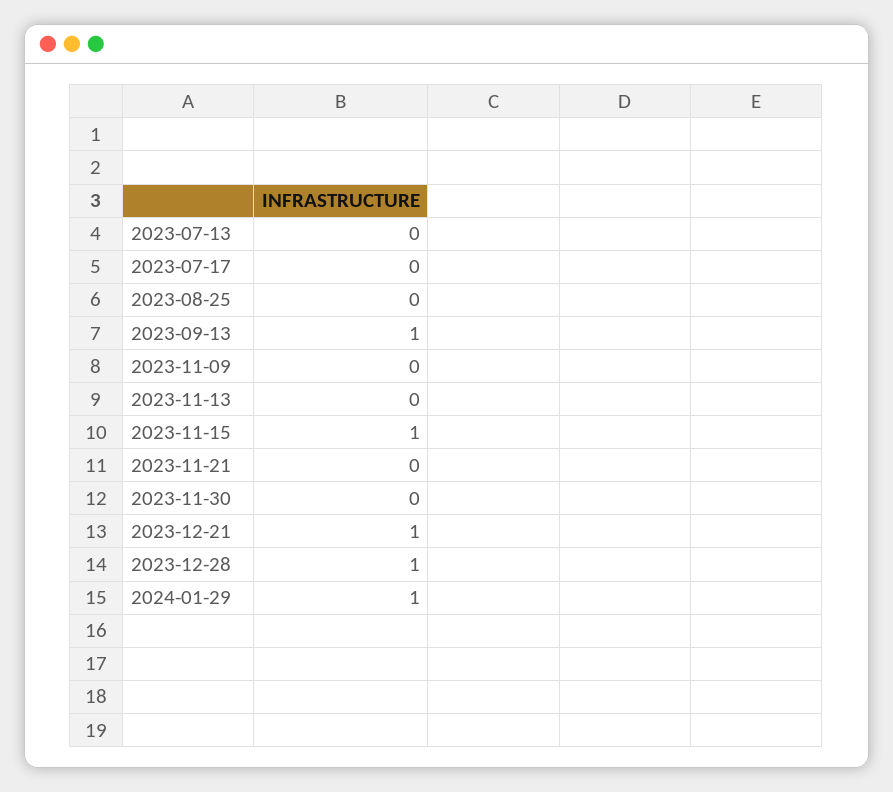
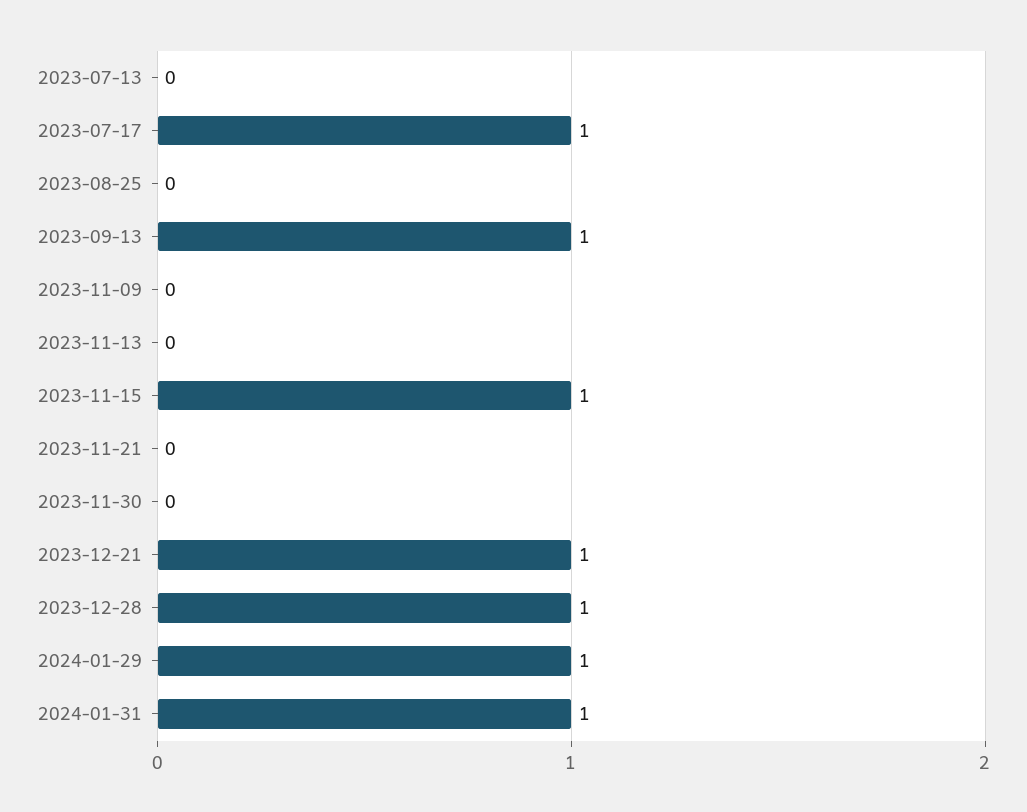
2023-07-17: 0 -> 1
2024-01-31: none -> 1

